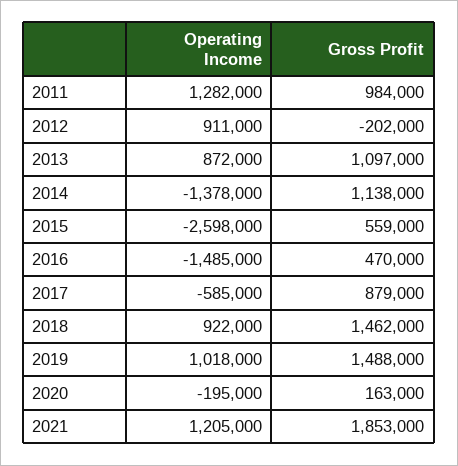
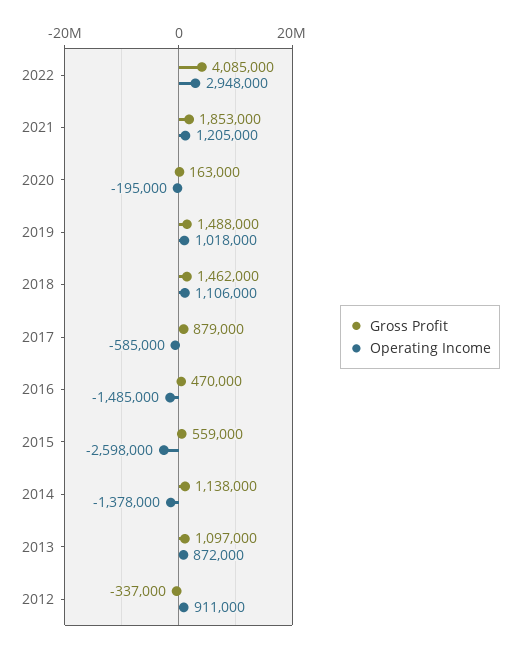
Operating Income, 2011: 1282000 -> none
Gross Profit, 2011: 984000 -> none
Gross Profit, 2012: -202000 -> -337000
Operating Income, 2018: 922000 -> 1106000
Gross Profit, 2022: none -> 4085000
Operating Income, 2022: none -> 2948000

